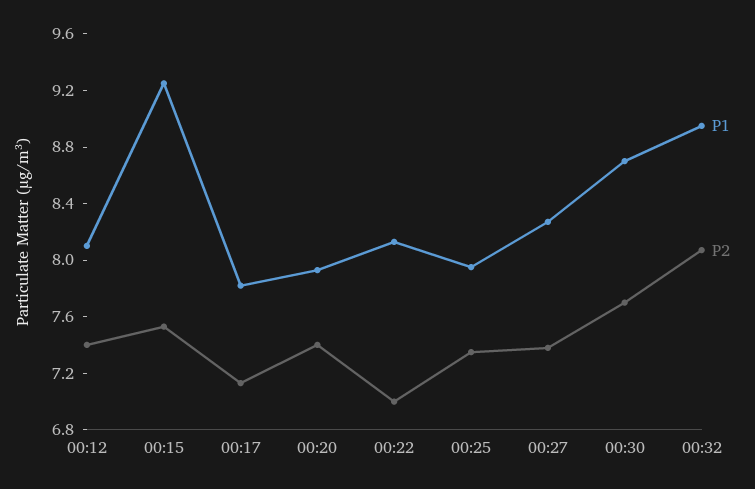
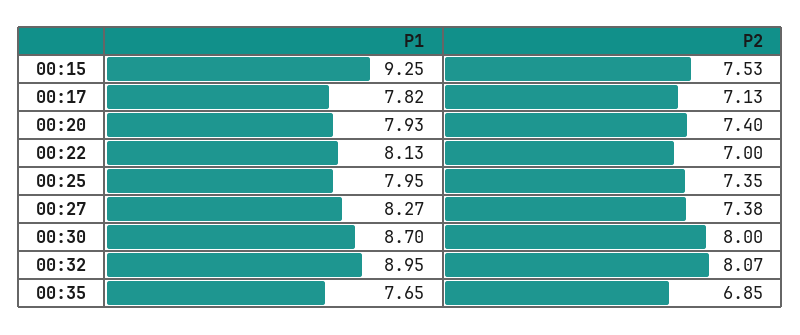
P1, 00:12: 8.1 -> none
P2, 00:12: 7.4 -> none
P2, 00:30: 7.7 -> 8
P1, 00:35: none -> 7.65
P2, 00:35: none -> 6.85

